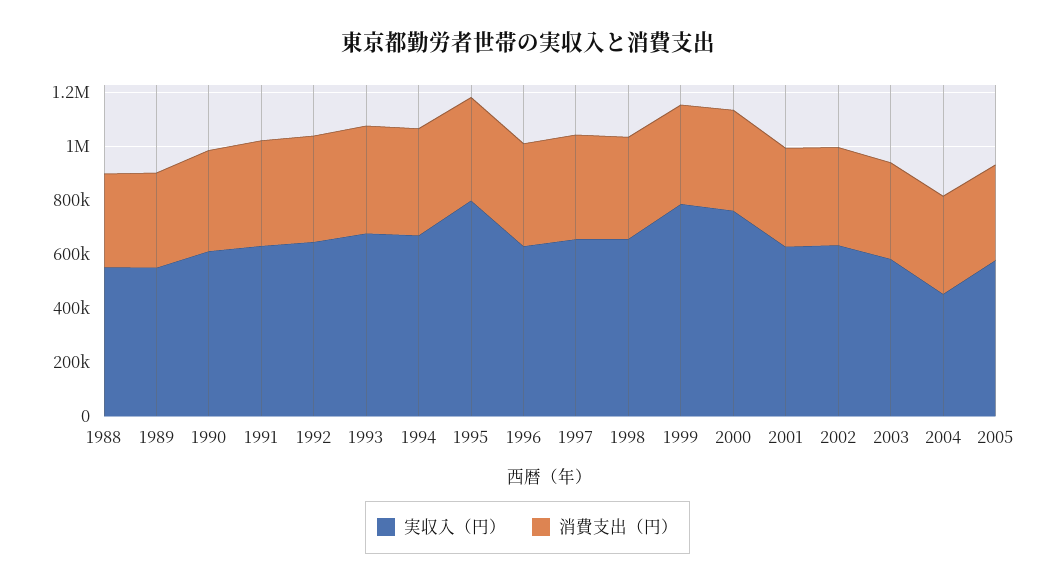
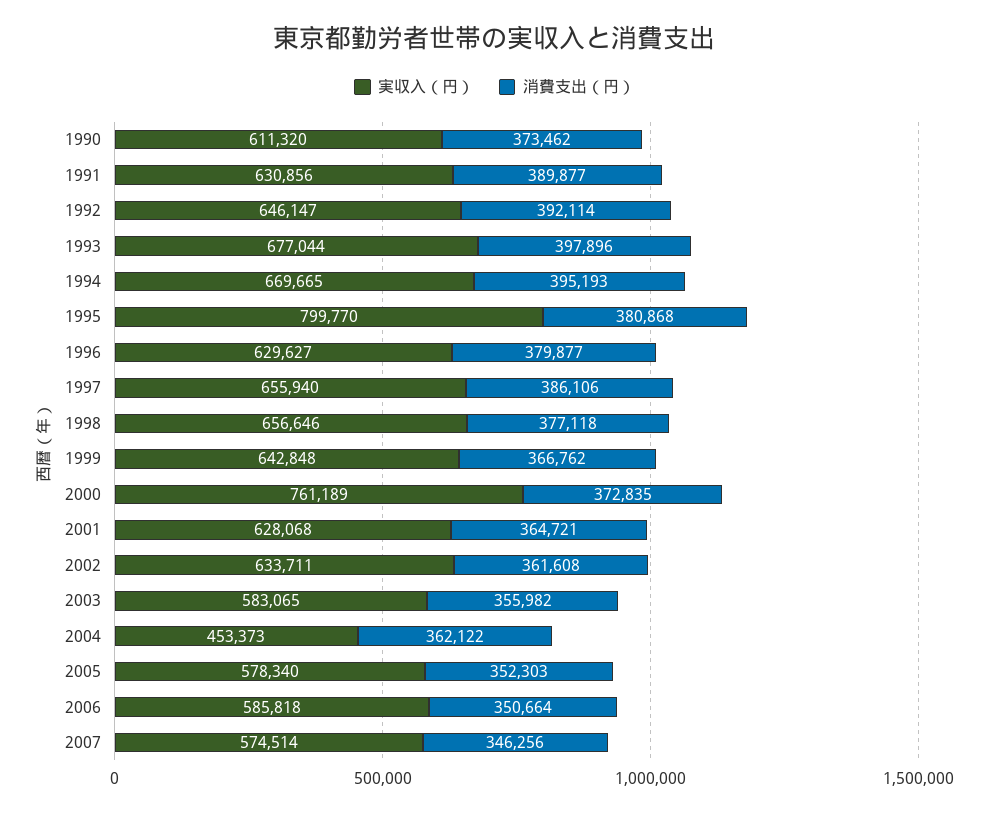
実収入（円）, 1988: 550000 -> none
消費支出（円）, 1988: 350000 -> none
実収入（円）, 1989: 550000 -> none
消費支出（円）, 1989: 350000 -> none
実収入（円）, 1999: 800000 -> 642848
実収入（円）, 2006: none -> 585818
消費支出（円）, 2006: none -> 350664
実収入（円）, 2007: none -> 574514
消費支出（円）, 2007: none -> 346256

